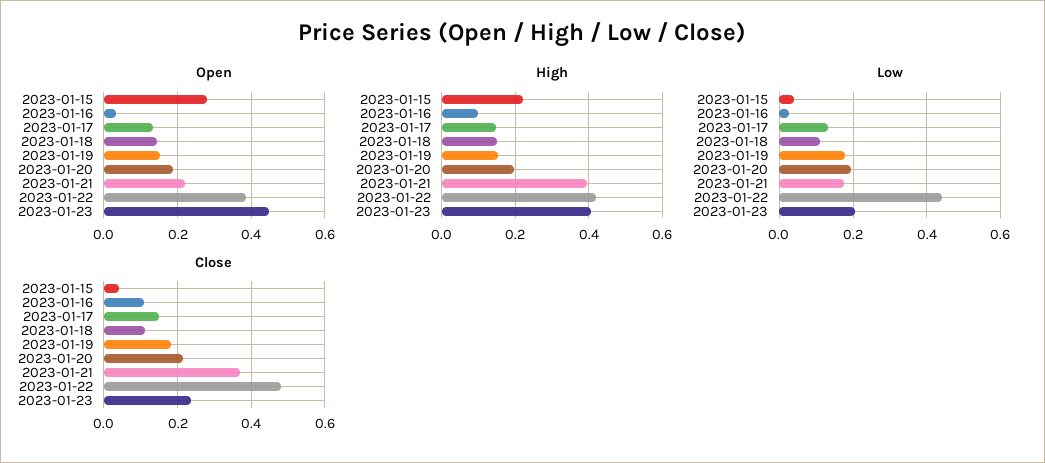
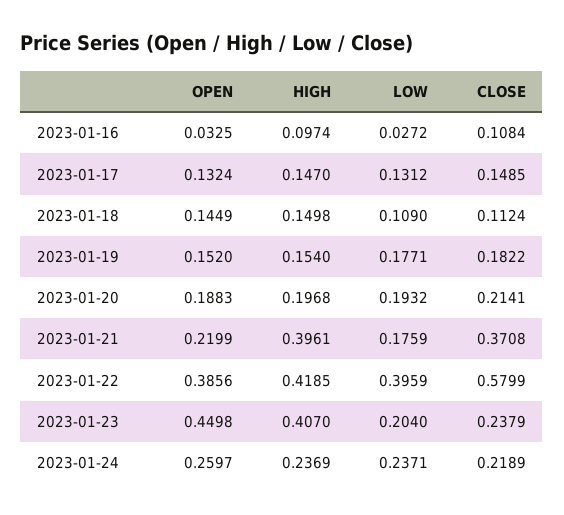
Open, 2023-01-15: 0.28 -> none
High, 2023-01-15: 0.22 -> none
Low, 2023-01-15: 0.04 -> none
Low, 2023-01-22: 0.44 -> 0.3959
Close, 2023-01-15: 0.04 -> none
Close, 2023-01-22: 0.48 -> 0.5799
Open, 2023-01-24: none -> 0.2597
High, 2023-01-24: none -> 0.2369
Low, 2023-01-24: none -> 0.2371
Close, 2023-01-24: none -> 0.2189

